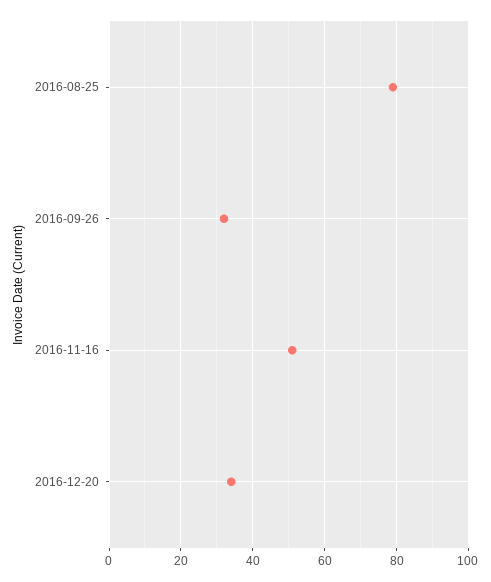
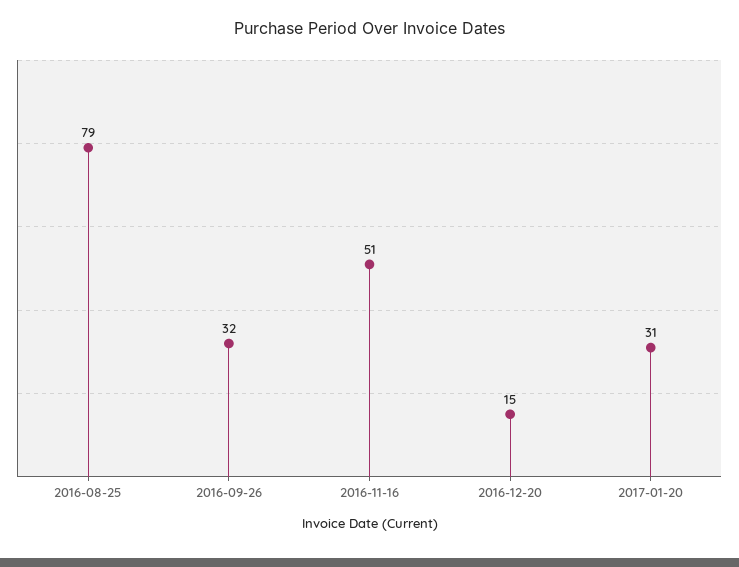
2016-12-20: 35 -> 15
2017-01-20: none -> 31

